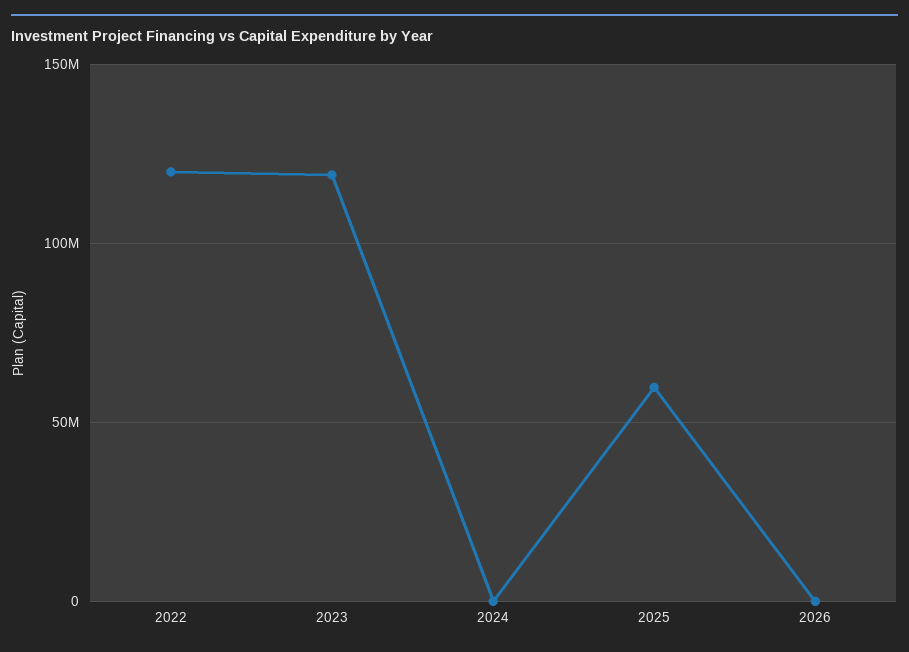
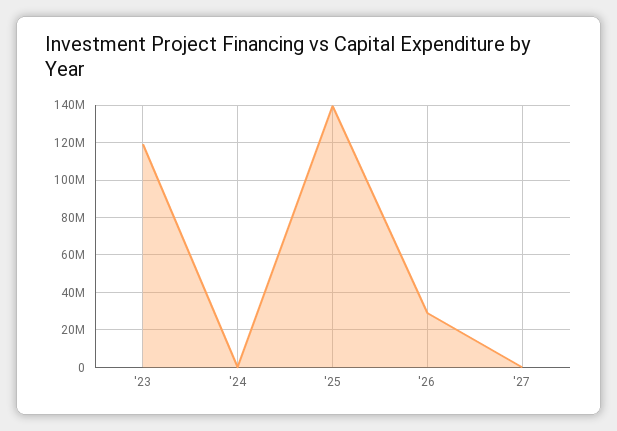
2022: 120000000 -> none
2025: 60000000 -> 140000000
2026: 0 -> 30000000
'27: none -> 0

